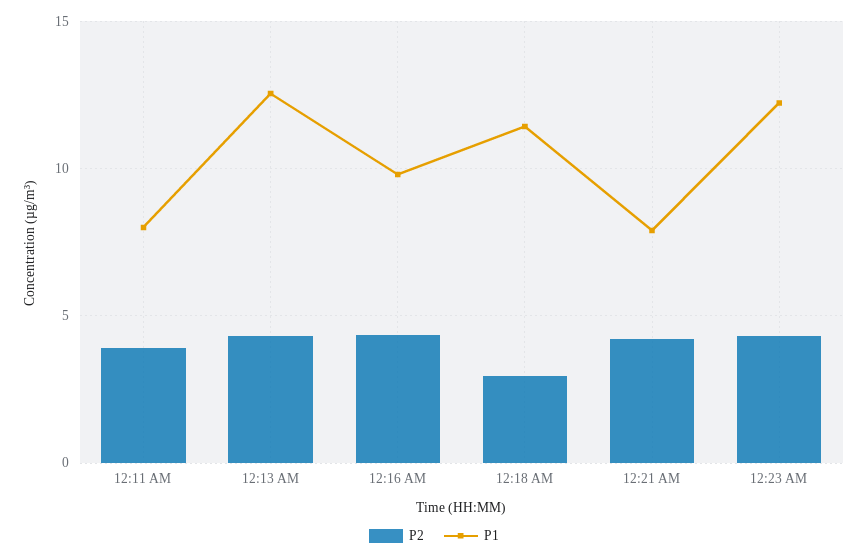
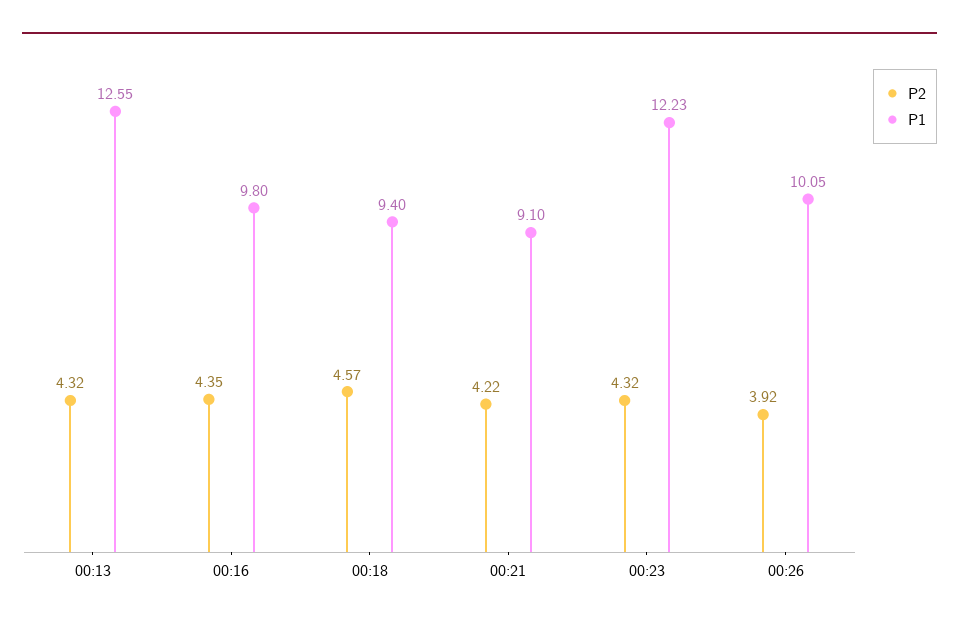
P2, 12:11 AM: 4 -> none
P1, 12:11 AM: 8 -> none
P2, 12:18 AM: 3 -> 4.57
P1, 12:18 AM: 11.5 -> 9.4
P1, 12:21 AM: 8 -> 9.1
P2, 00:26: none -> 3.92
P1, 00:26: none -> 10.05

